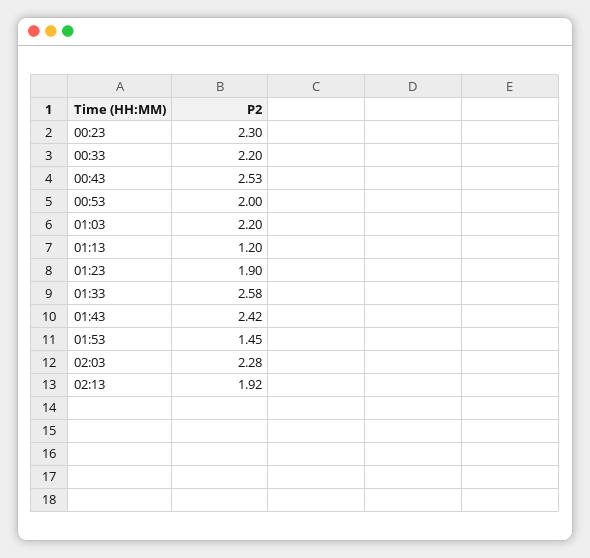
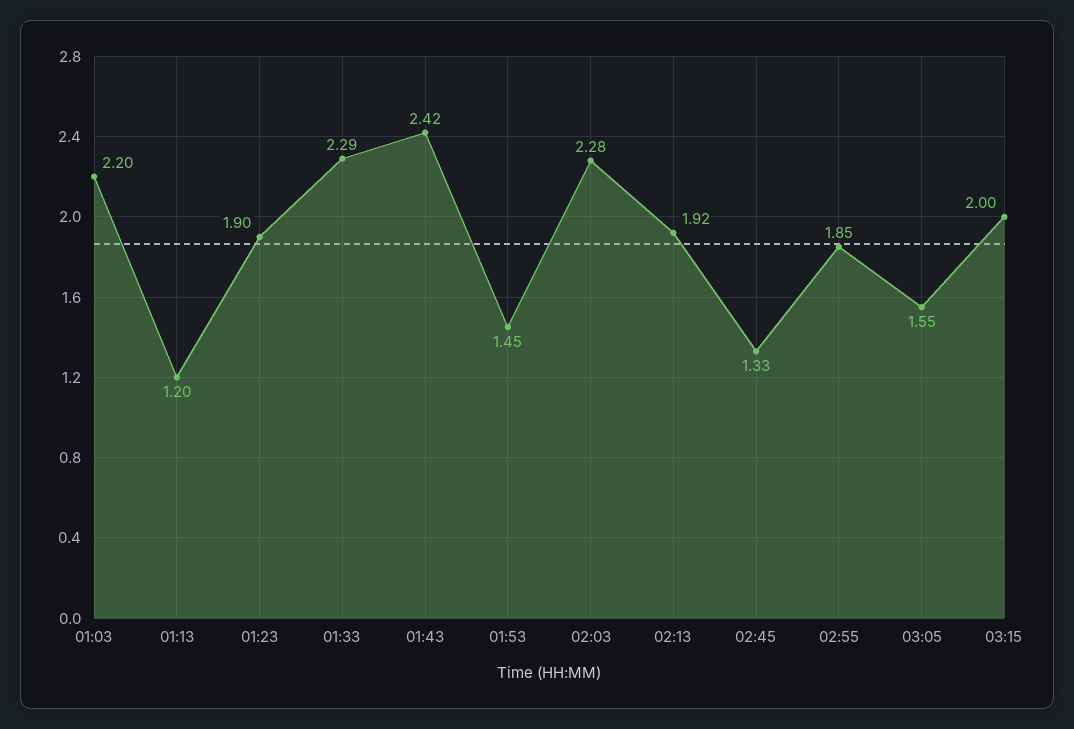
00:23: 2.3 -> none
00:33: 2.2 -> none
00:43: 2.53 -> none
00:53: 2 -> none
01:33: 2.58 -> 2.29
02:45: none -> 1.33
02:55: none -> 1.85
03:05: none -> 1.55
03:15: none -> 2

